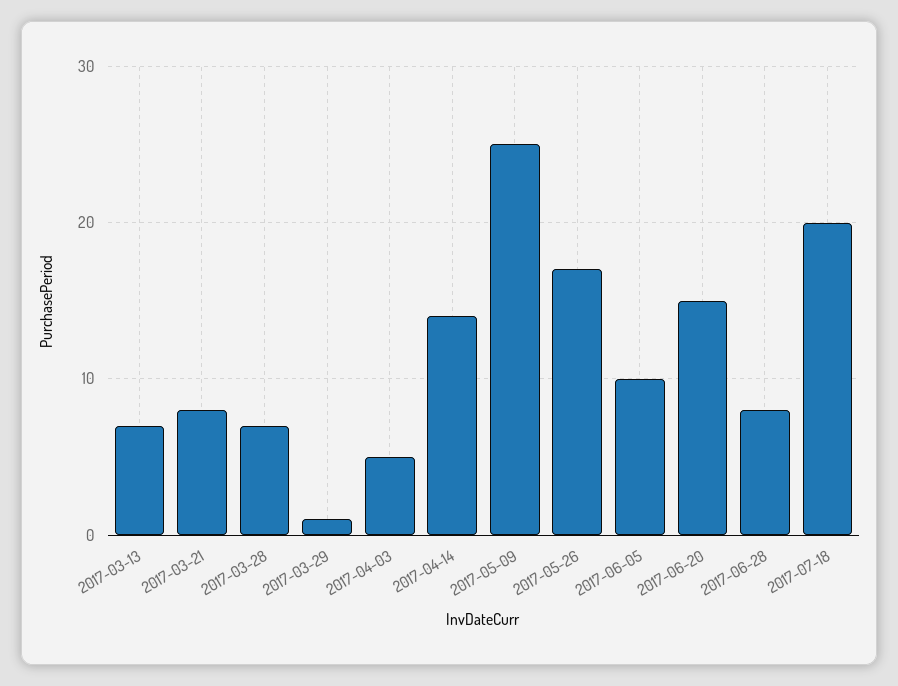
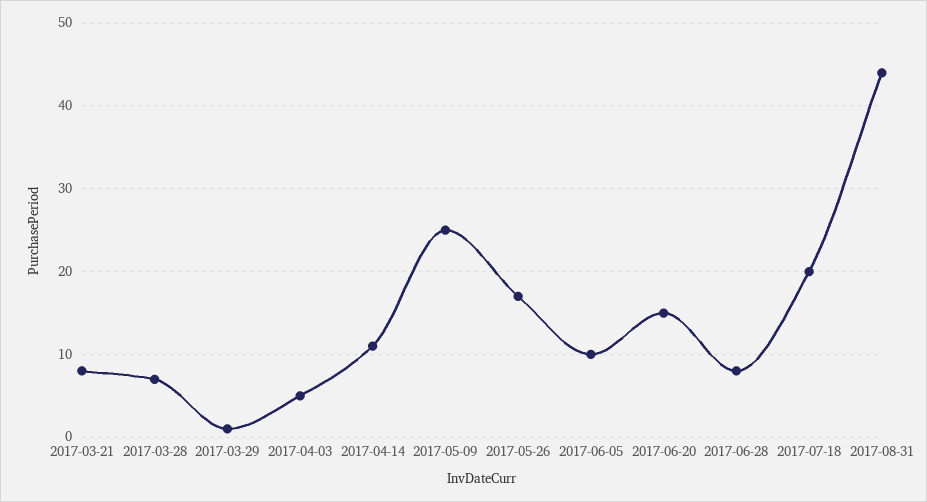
2017-03-13: 7 -> none
2017-04-14: 14 -> 11
2017-08-31: none -> 44

